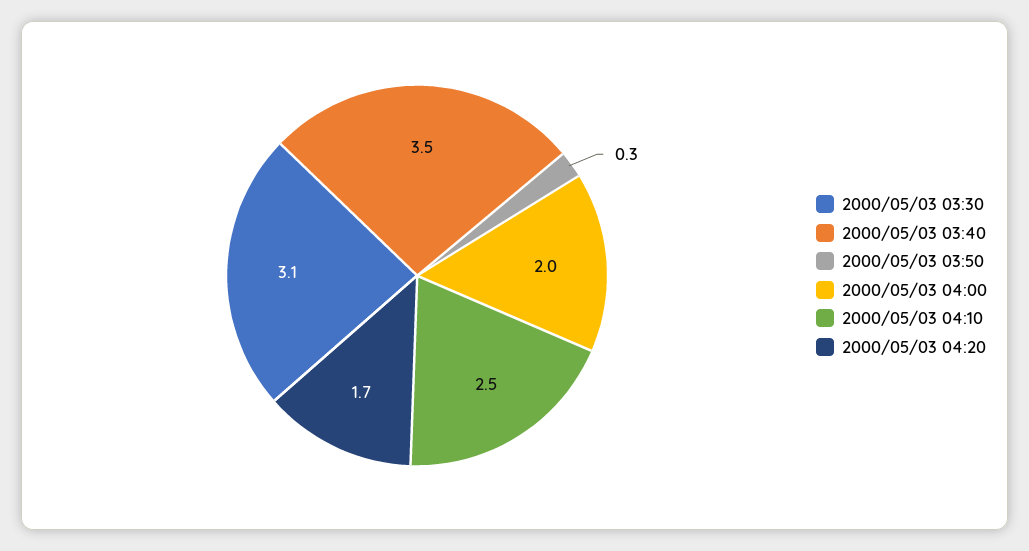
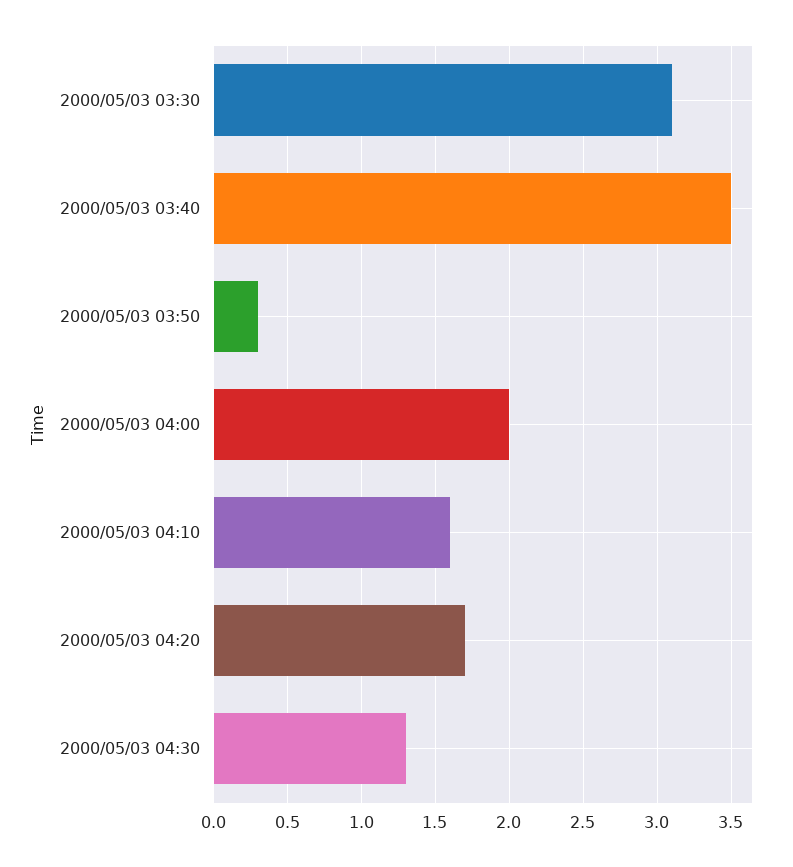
2000/05/03 04:10: 2.5 -> 1.6
2000/05/03 04:30: none -> 1.3

